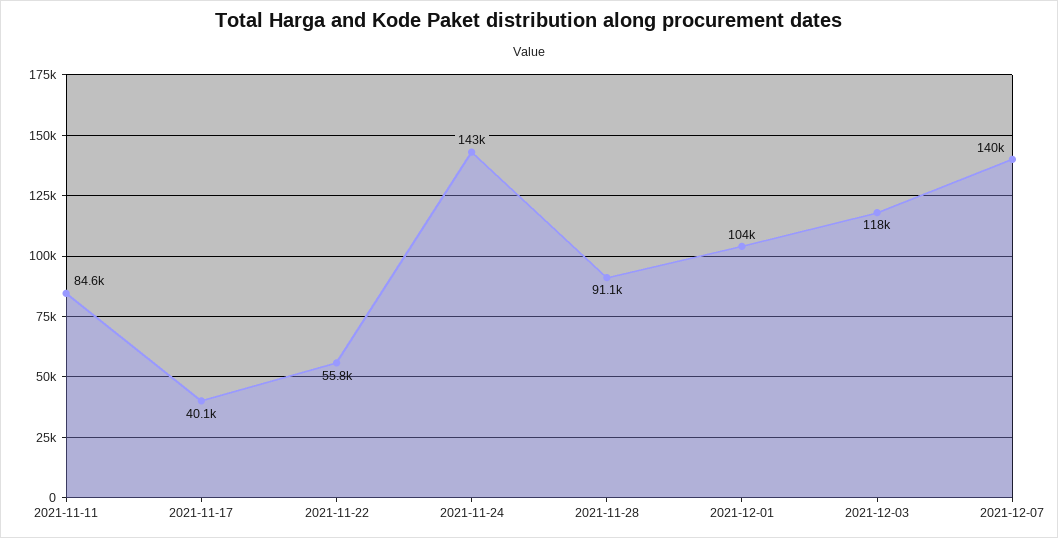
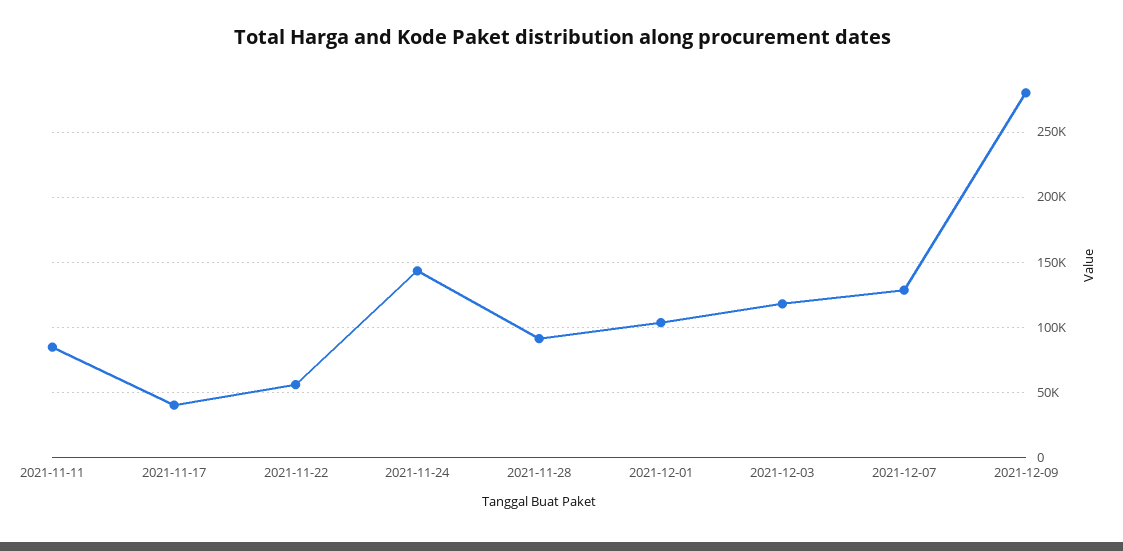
2021-12-07: 140000 -> 130000
2021-12-09: none -> 280000

